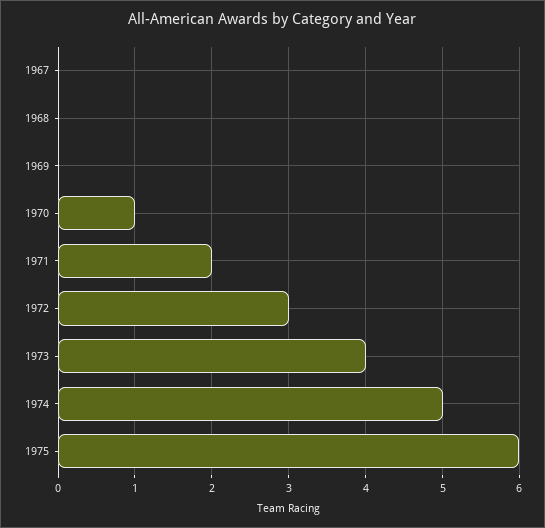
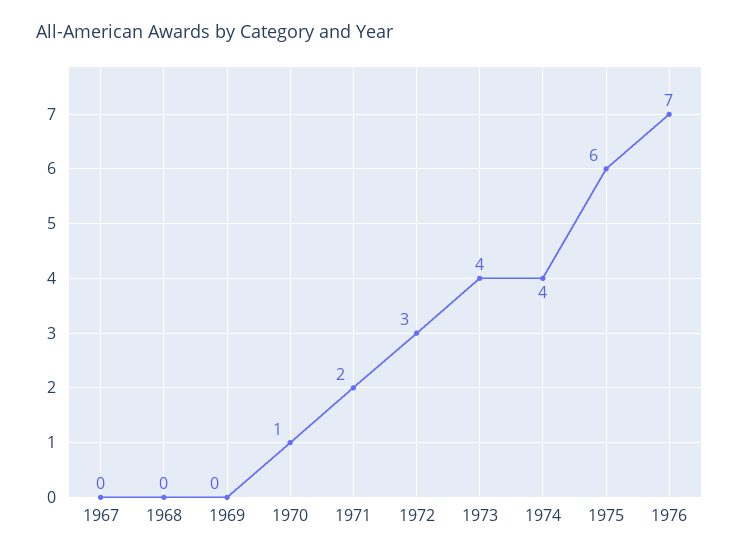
1974: 5 -> 4
1976: none -> 7

